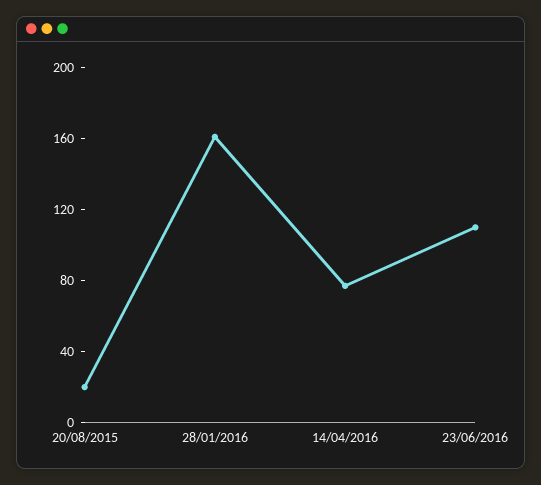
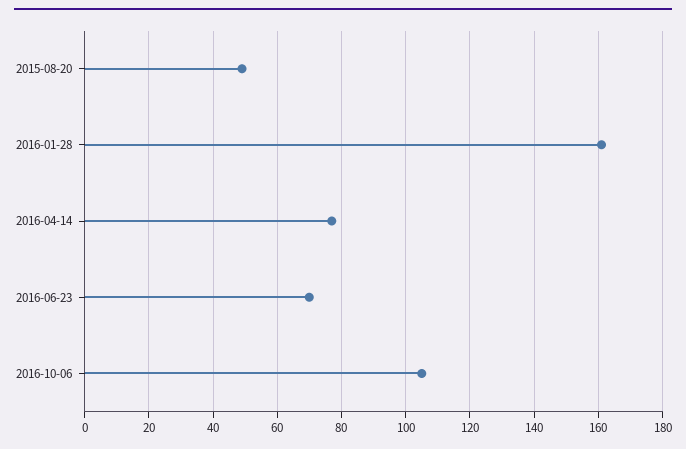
20/08/2015: 20 -> 50
23/06/2016: 110 -> 70
2016-10-06: none -> 105

